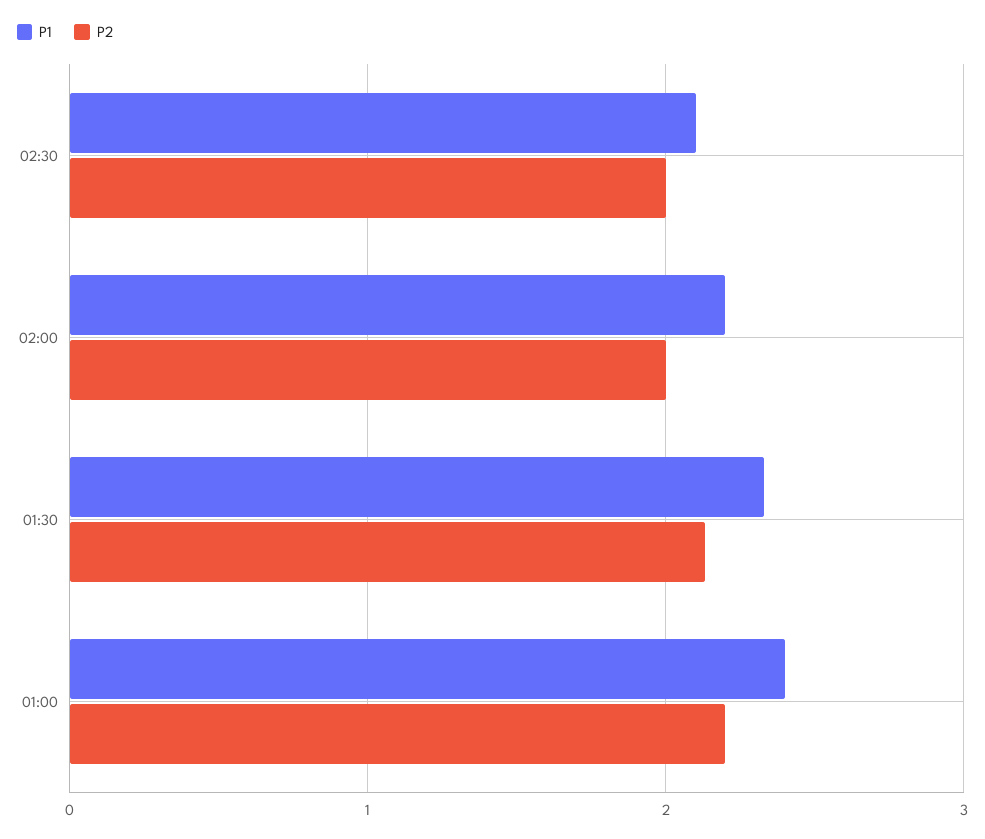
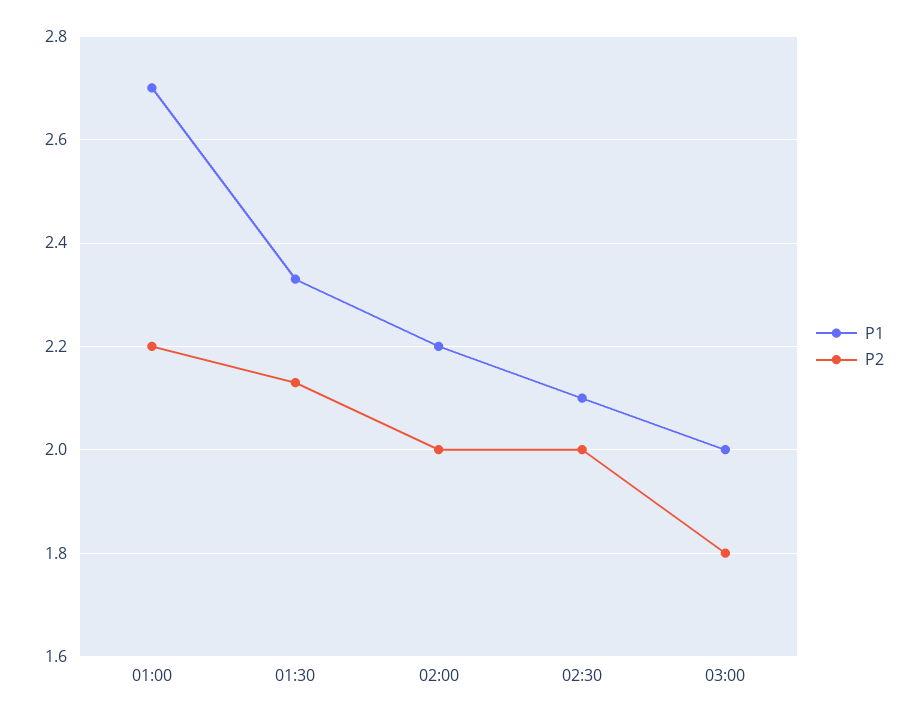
P1, 01:00: 2.4 -> 2.7
P1, 03:00: none -> 2
P2, 03:00: none -> 1.8

